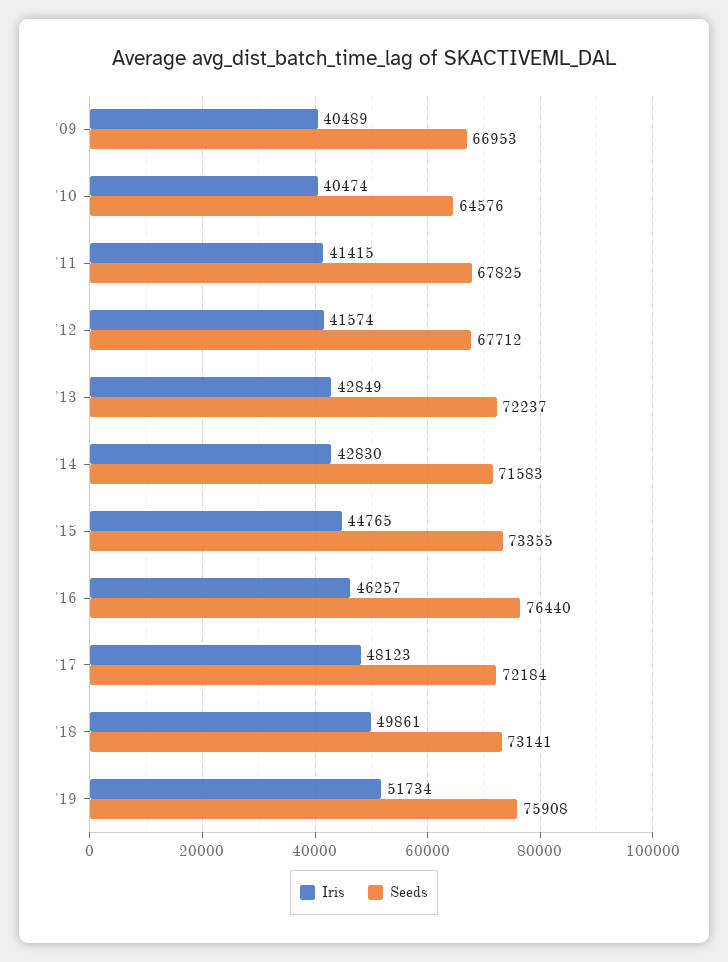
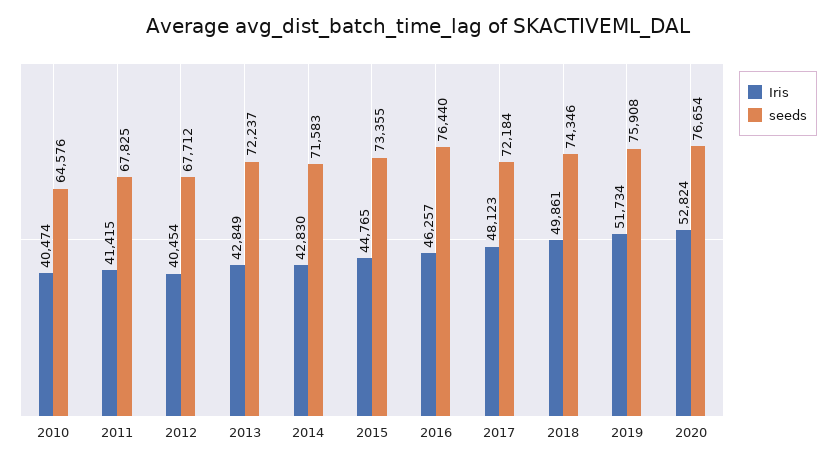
Iris, '09: 40489 -> none
Seeds, '09: 66953 -> none
Iris, '12: 41574 -> 40454
Seeds, '18: 73141 -> 74346
Iris, 2020: none -> 52824
Seeds, 2020: none -> 76654

